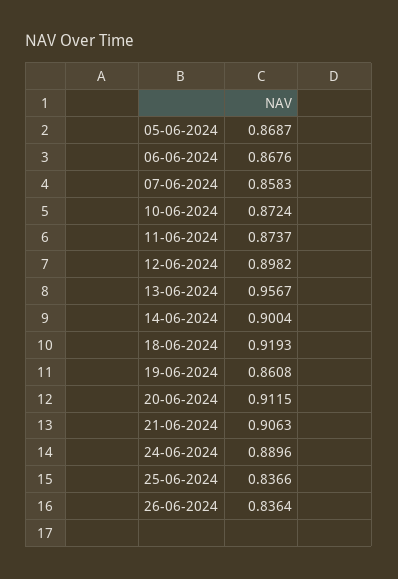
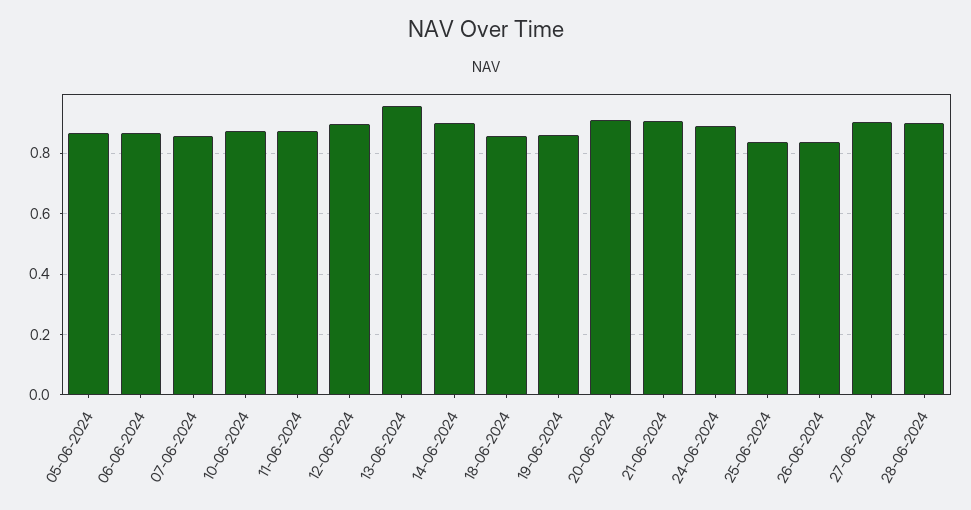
18-06-2024: 0.9193 -> 0.86
27-06-2024: none -> 0.9
28-06-2024: none -> 0.9

